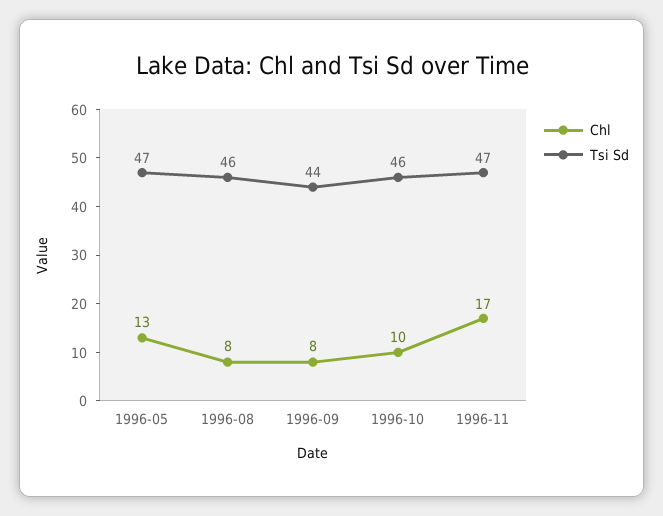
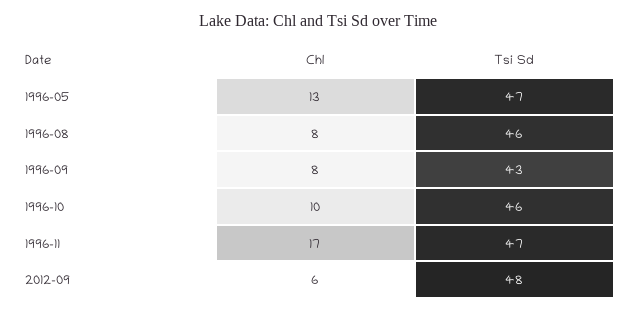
Tsi Sd, 1996-09: 44 -> 43
Chl, 2012-09: none -> 6
Tsi Sd, 2012-09: none -> 48

